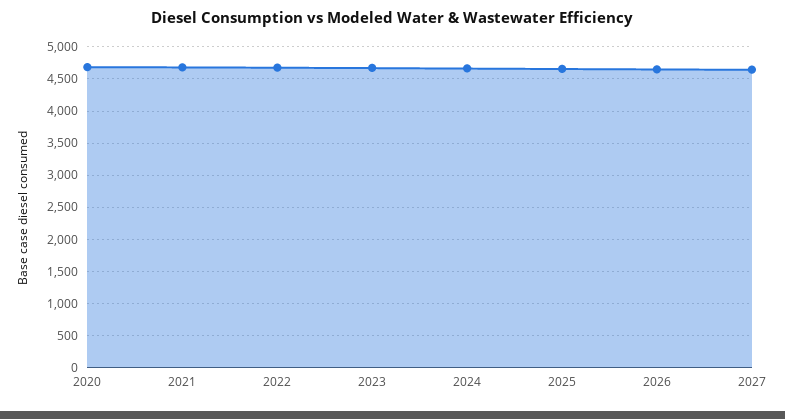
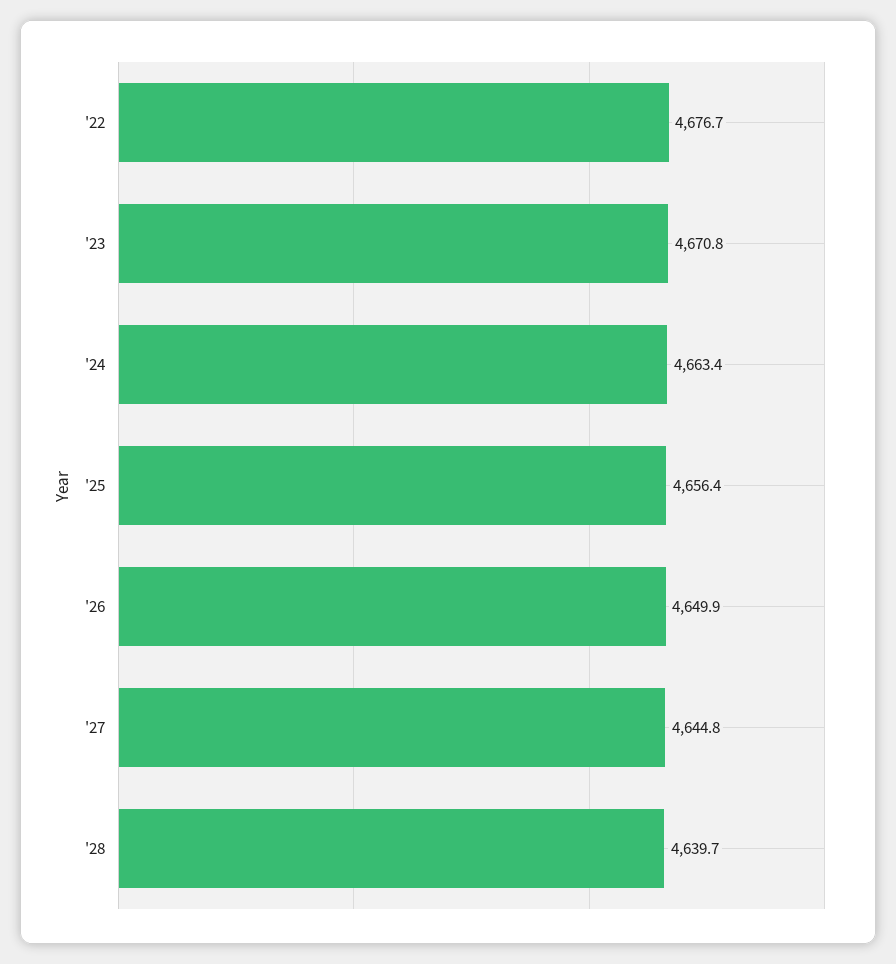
2020: 4700 -> none
2021: 4700 -> none
'28: none -> 4639.7

